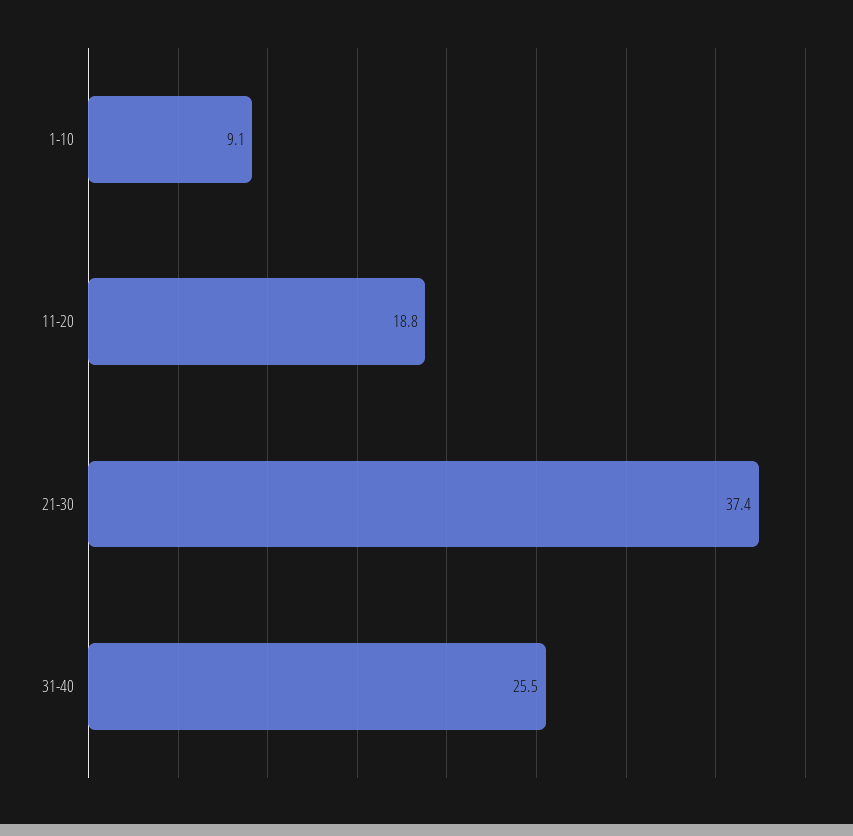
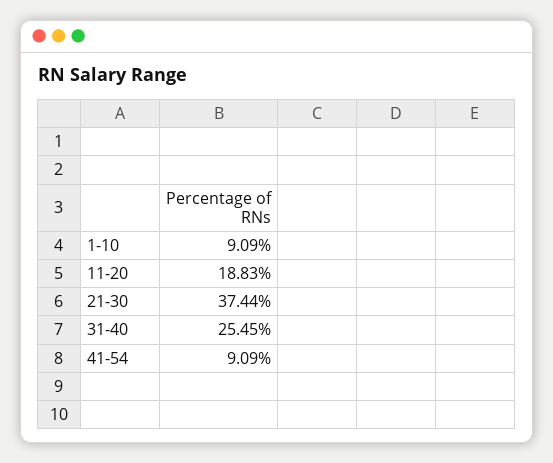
41-54: none -> 9.09

